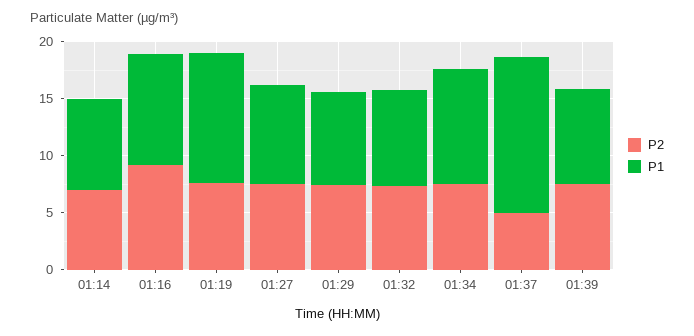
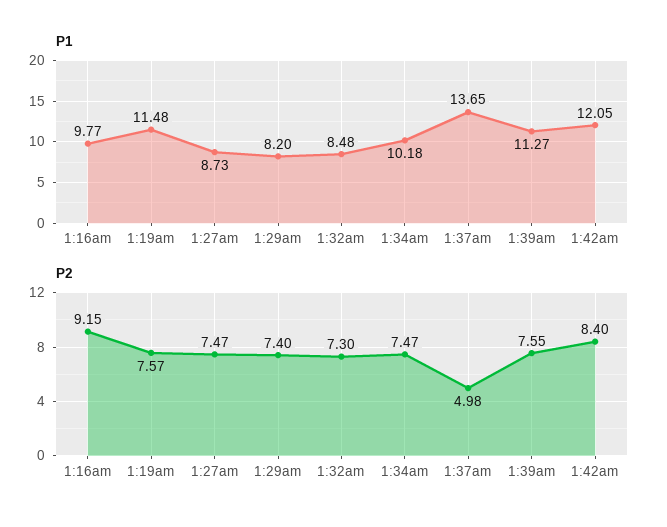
P2, 01:14: 7 -> none
P1, 01:14: 8 -> none
P1, 01:39: 8 -> 11.27
P1, 1:42am: none -> 12.05
P2, 1:42am: none -> 8.4

